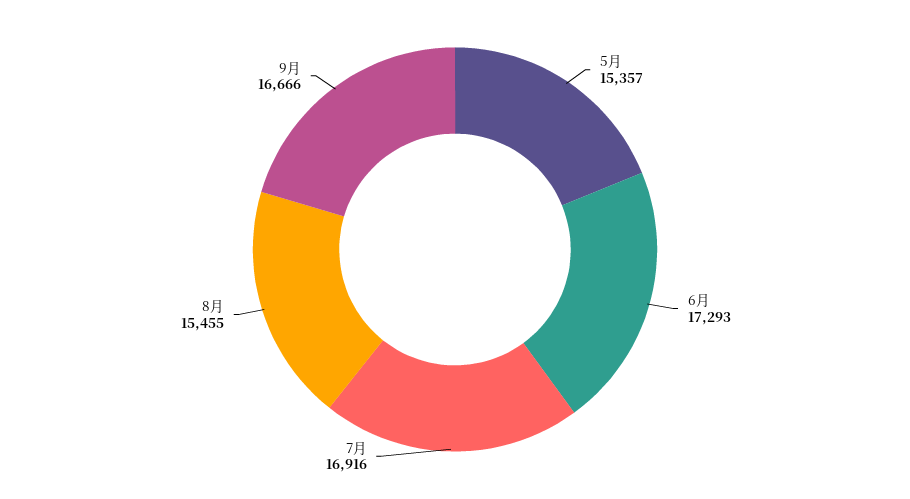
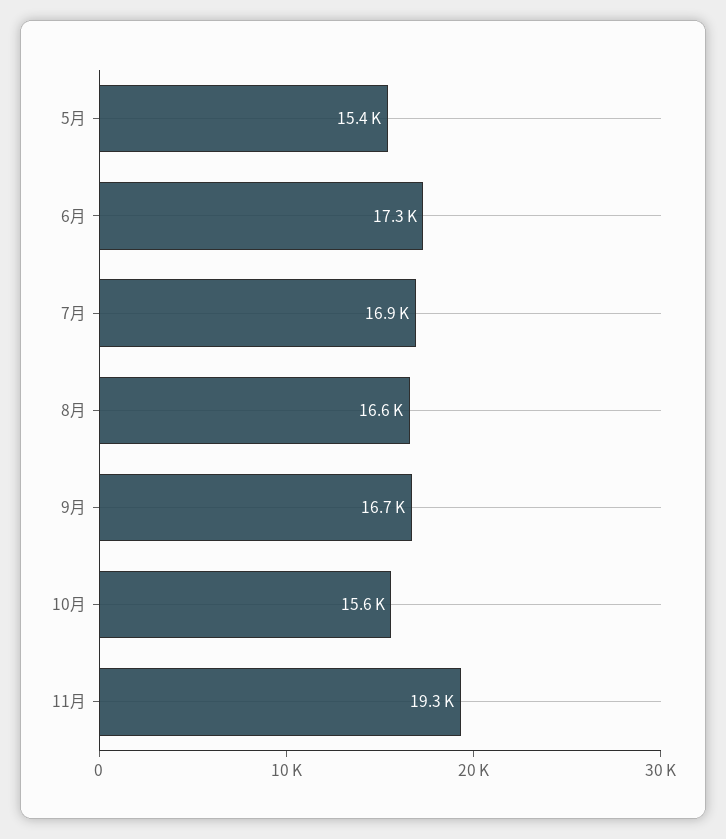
8月: 15455 -> 16600
10月: none -> 15600
11月: none -> 19300

